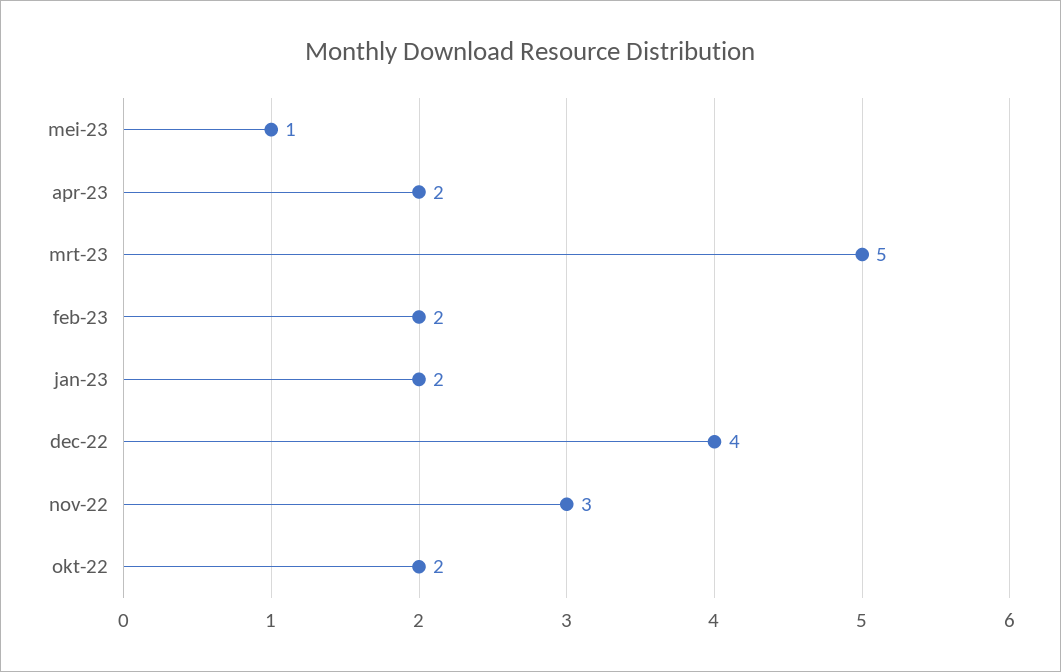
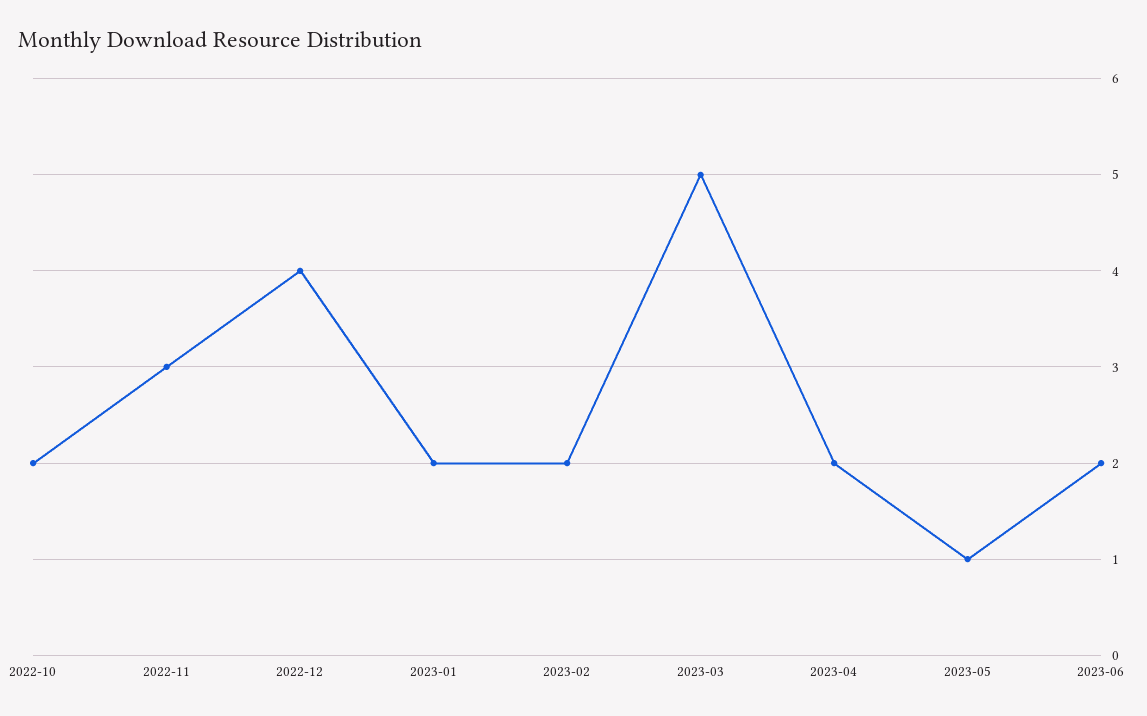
2023-06: none -> 2

